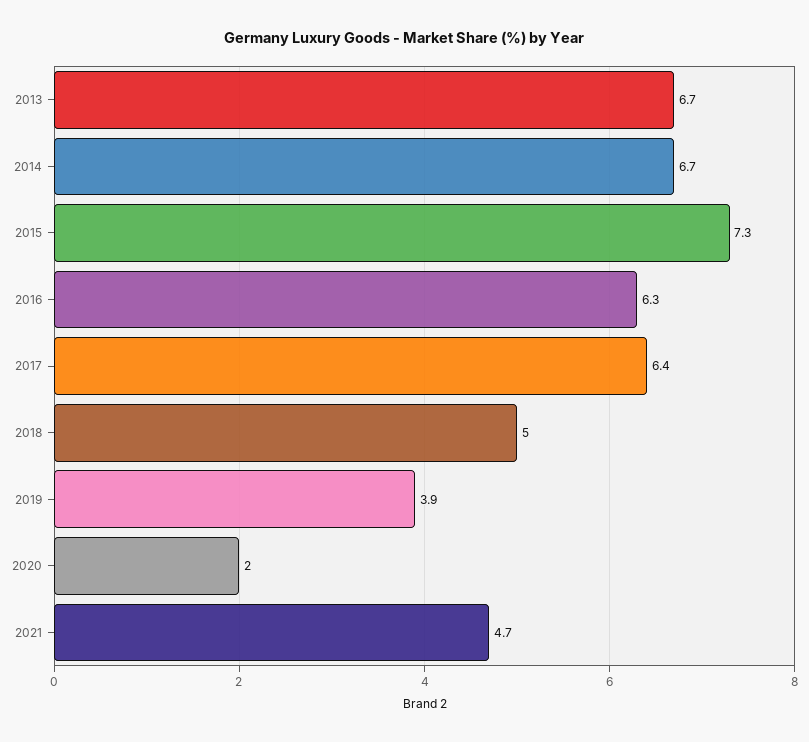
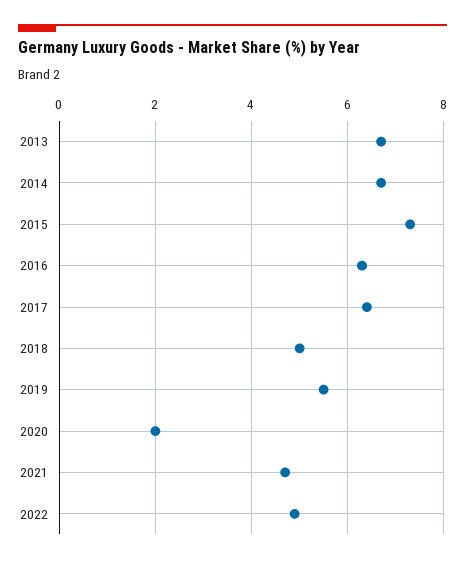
2019: 3.9 -> 5.5
2022: none -> 5

